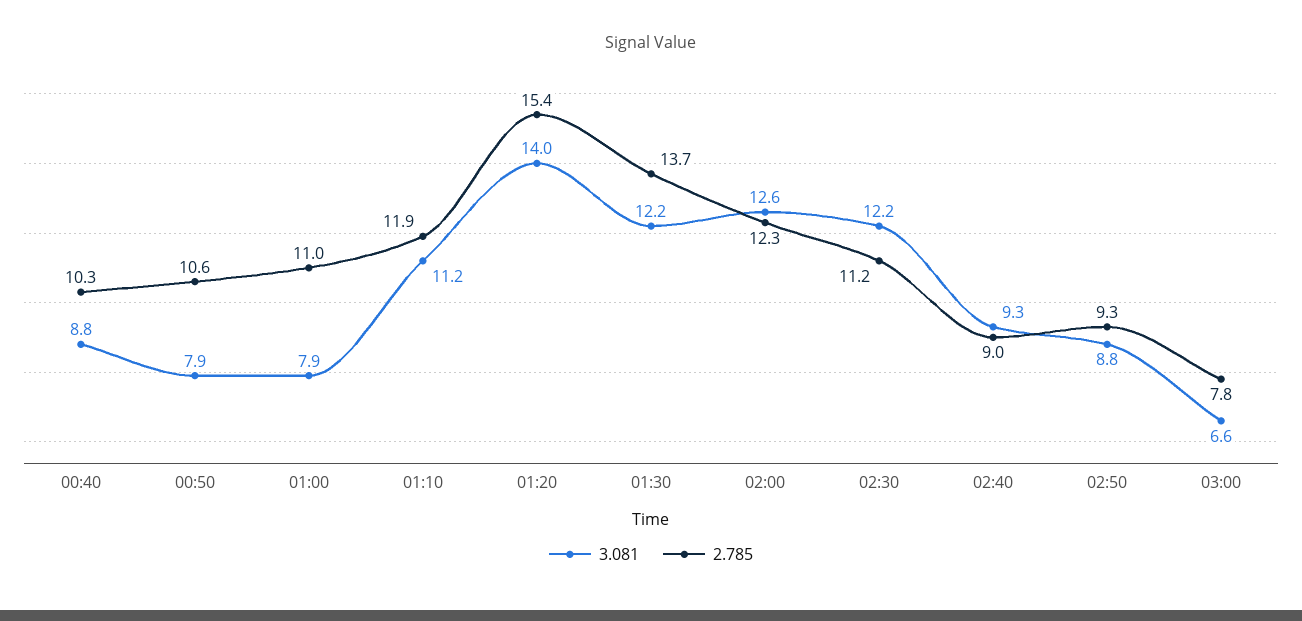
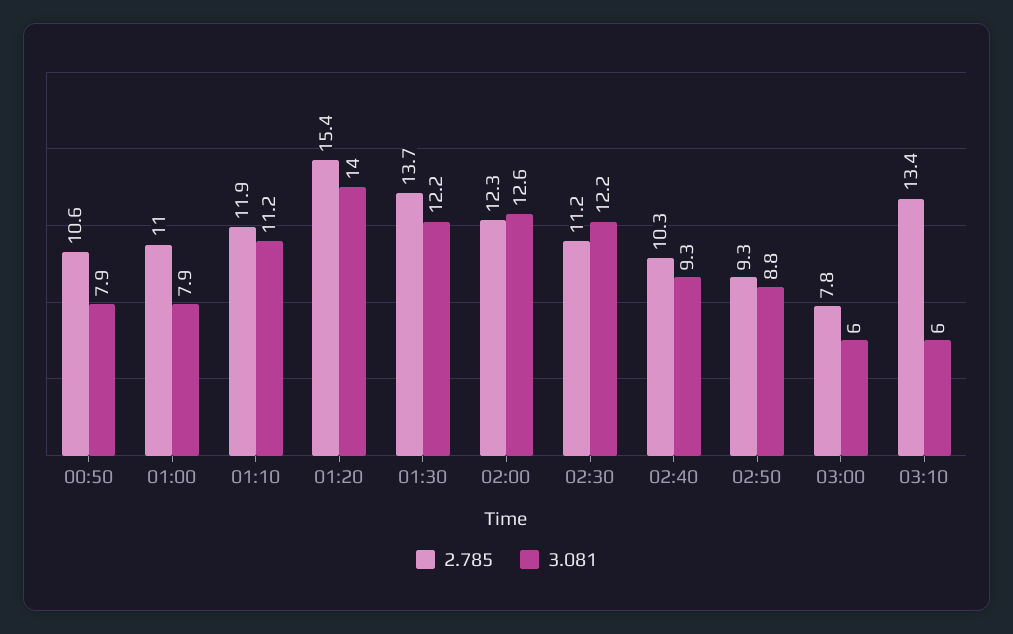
3.081, 00:40: 8.8 -> none
2.785, 00:40: 10.3 -> none
2.785, 02:40: 9 -> 10.3
3.081, 03:00: 6.6 -> 6
2.785, 03:10: none -> 13.4
3.081, 03:10: none -> 6

